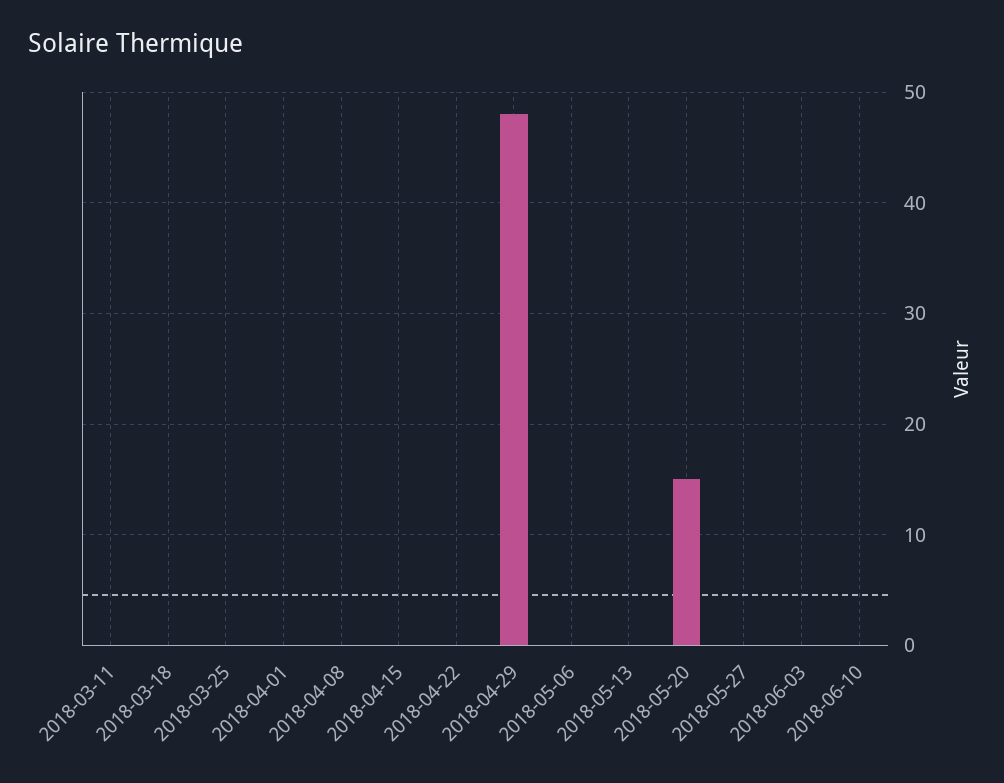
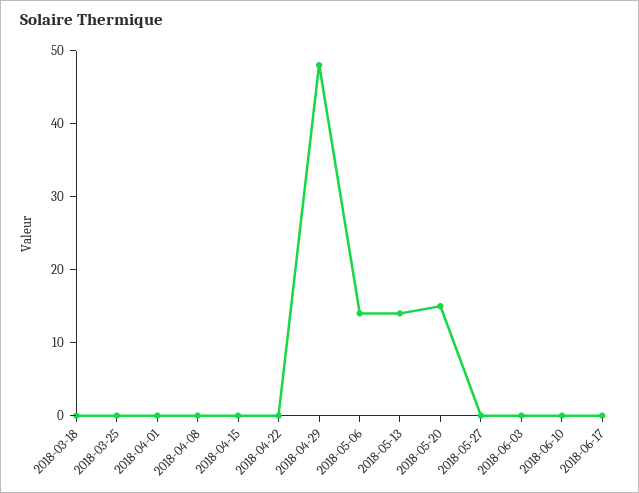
2018-03-11: 0 -> none
2018-05-06: 0 -> 15
2018-05-13: 0 -> 15
2018-06-17: none -> 0

